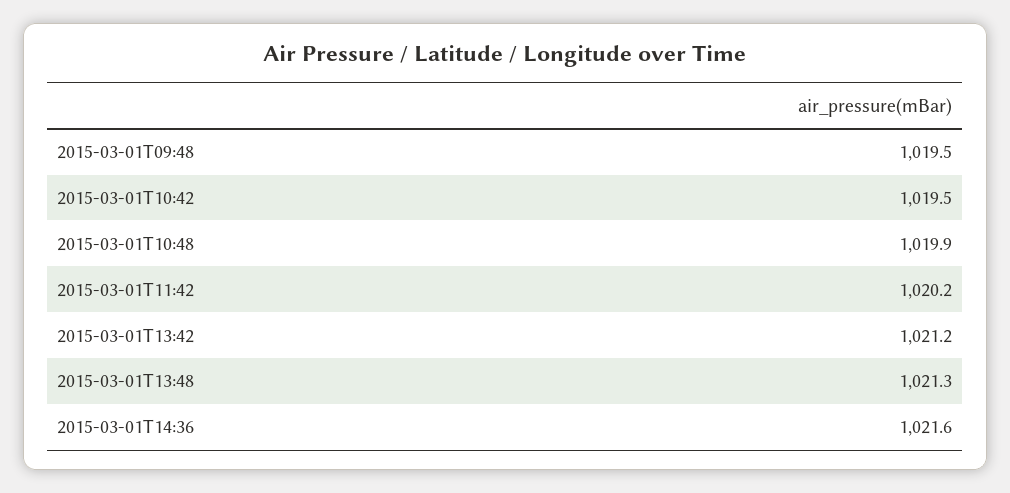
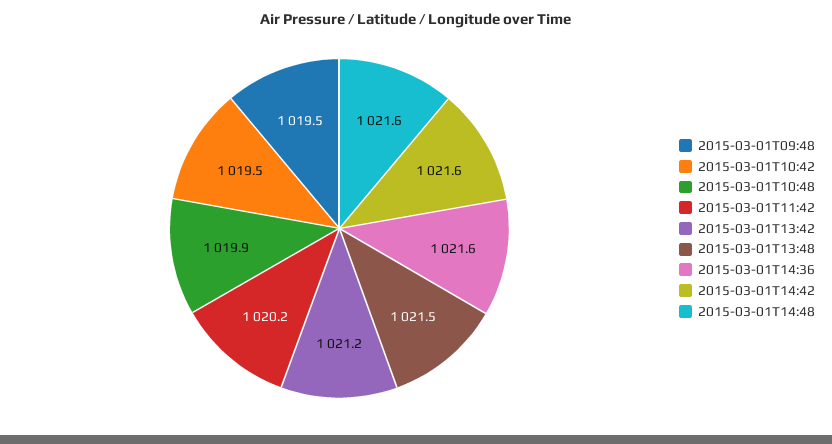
2015-03-01T13:48: 1021.3 -> 1021.5
2015-03-01T14:42: none -> 1021.6
2015-03-01T14:48: none -> 1021.6

